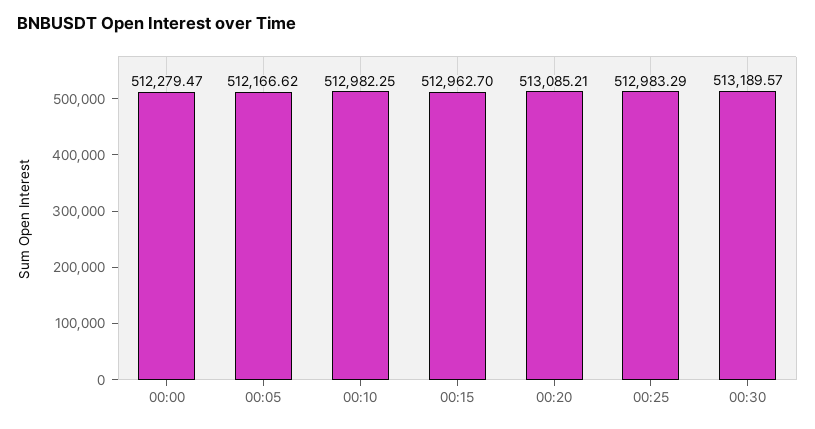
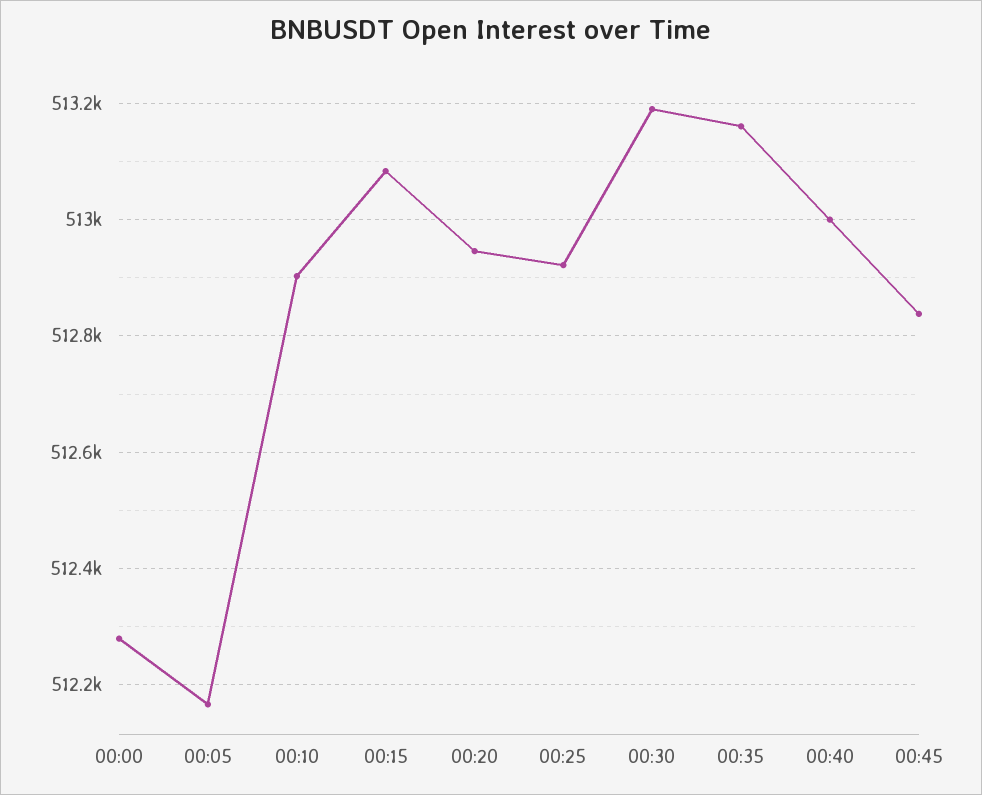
00:10: 512982.25 -> 512900
00:15: 512962.7 -> 513080
00:20: 513085.21 -> 512940
00:25: 512983.29 -> 512920
00:35: none -> 513160
00:40: none -> 513000
00:45: none -> 512840

